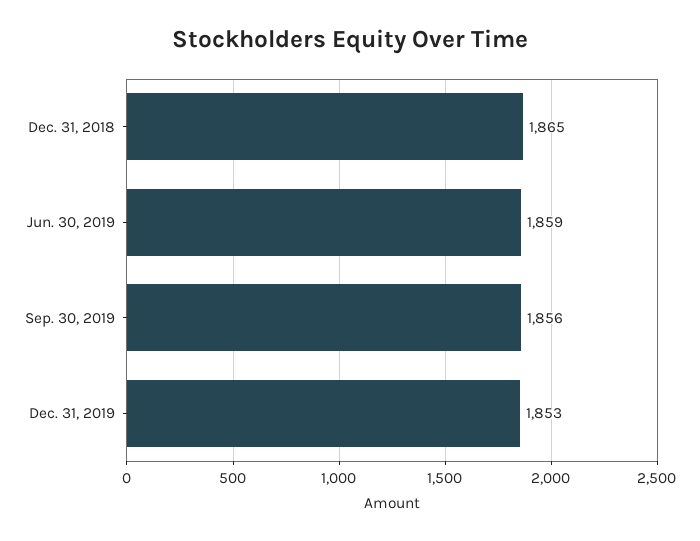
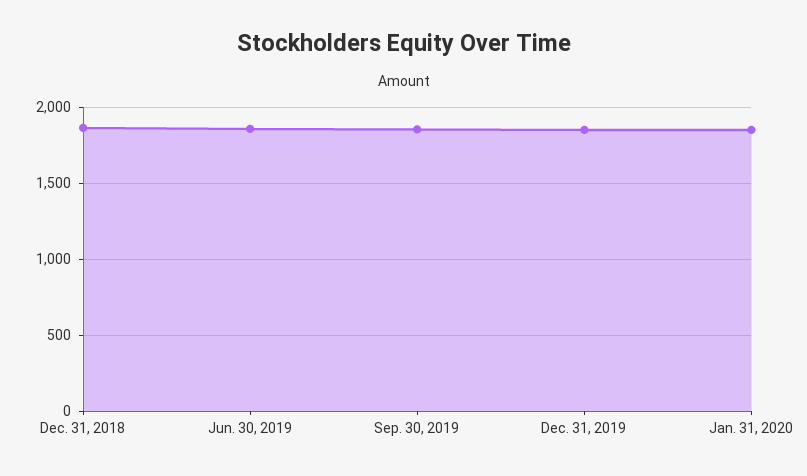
Jan. 31, 2020: none -> 1850

